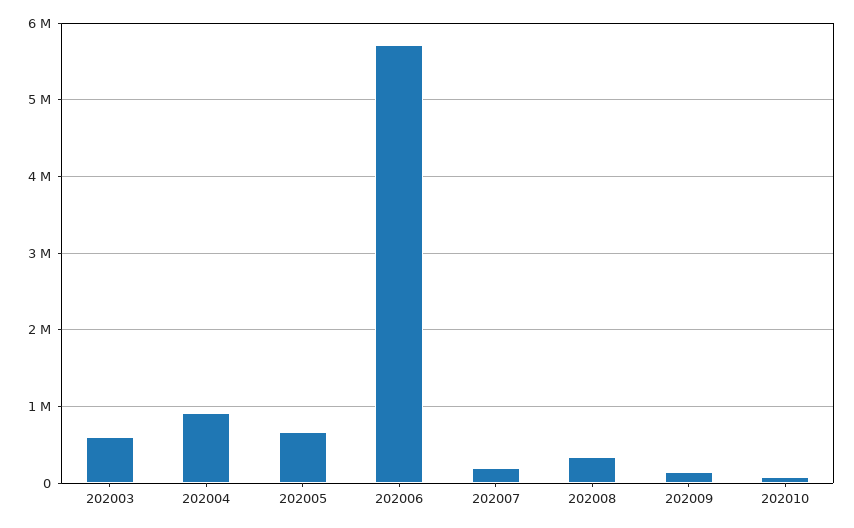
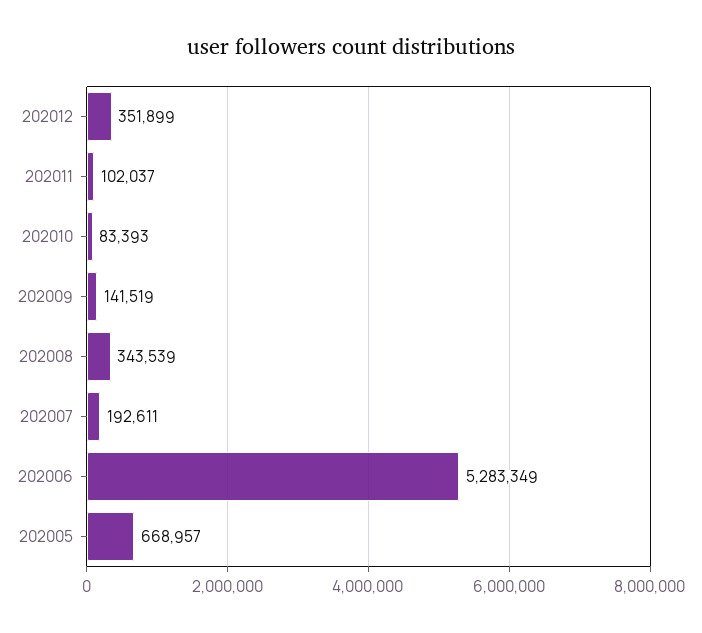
202003: 600000 -> none
202004: 900000 -> none
202006: 5700000 -> 5283349
202012: none -> 351899
202011: none -> 102037

